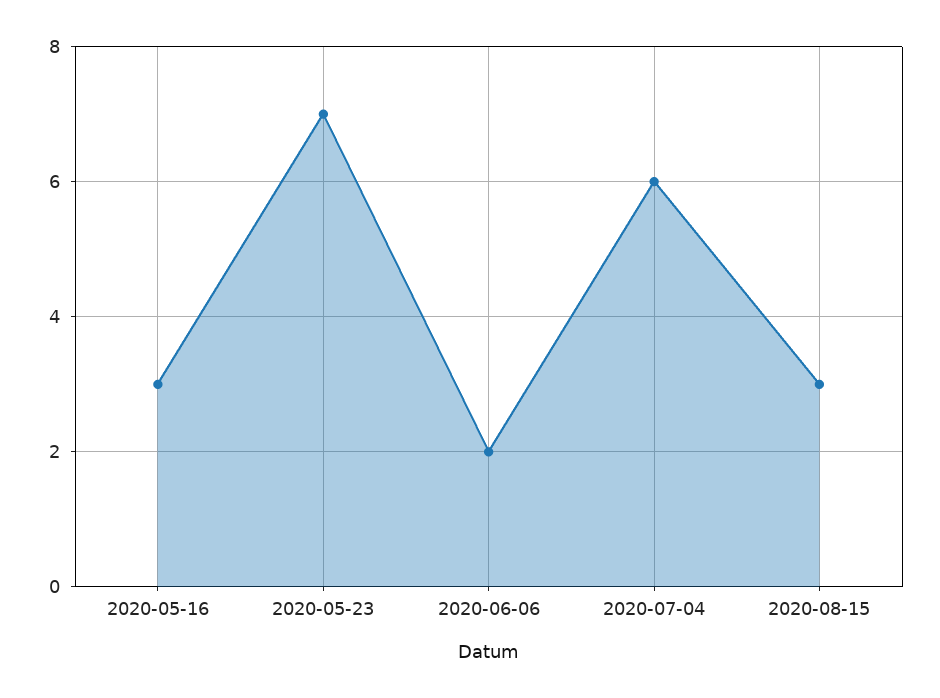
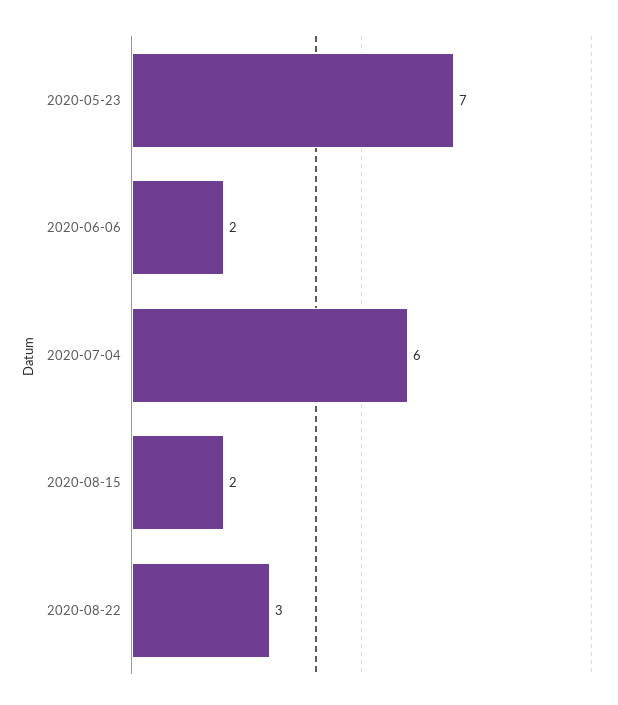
2020-05-16: 3 -> none
2020-08-15: 3 -> 2
2020-08-22: none -> 3

